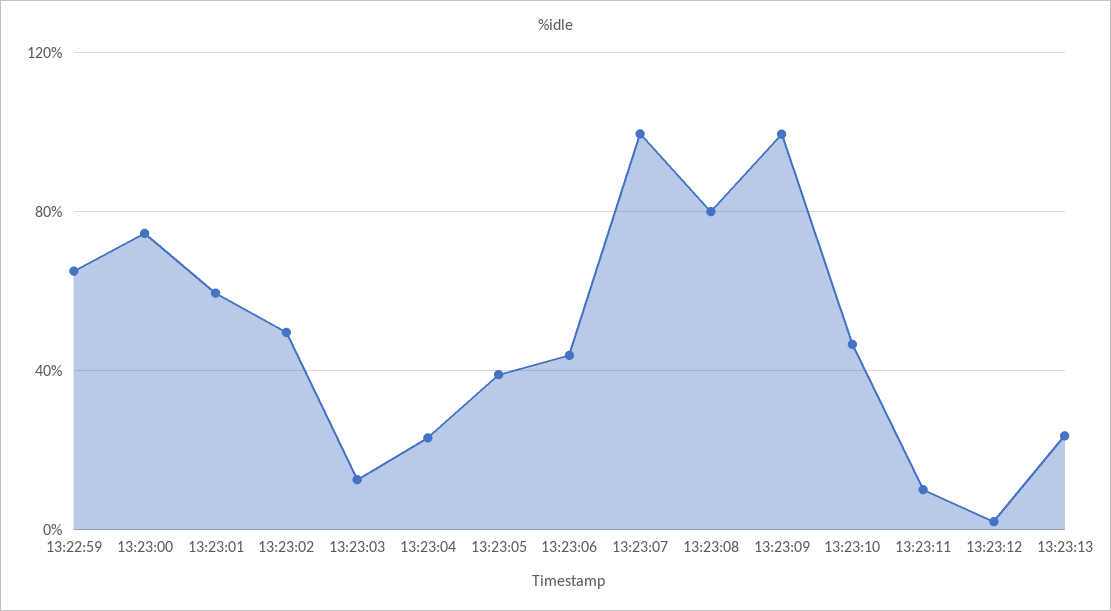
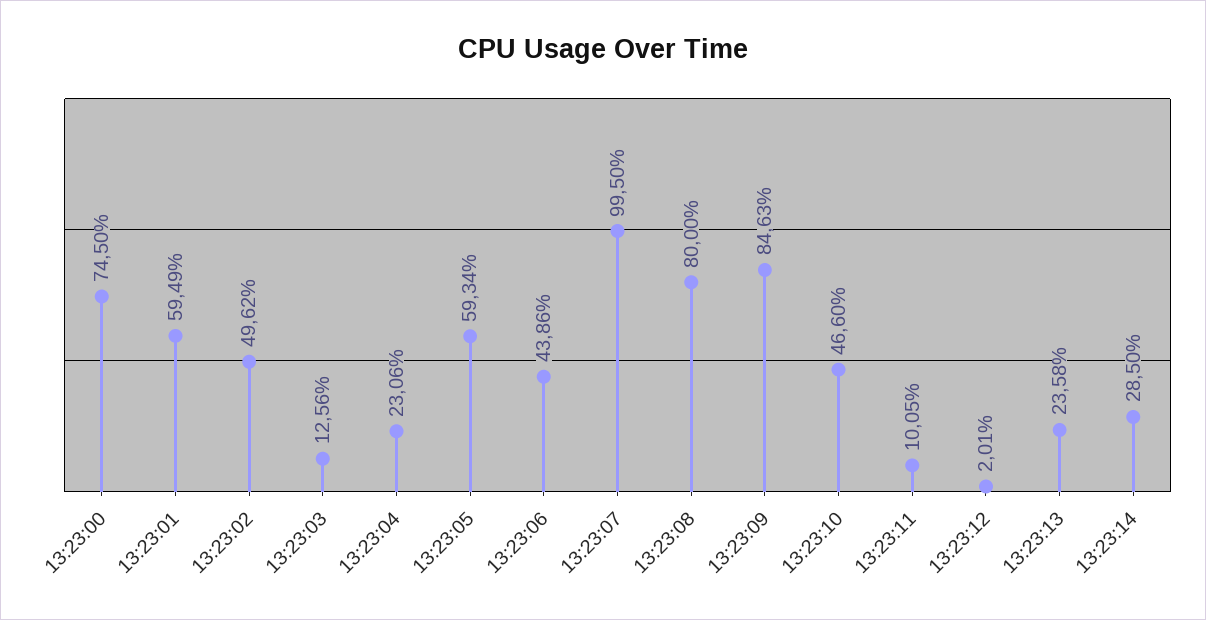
13:22:59: 65 -> none
13:23:05: 40 -> 59.34
13:23:09: 100 -> 84.63
13:23:14: none -> 28.5

